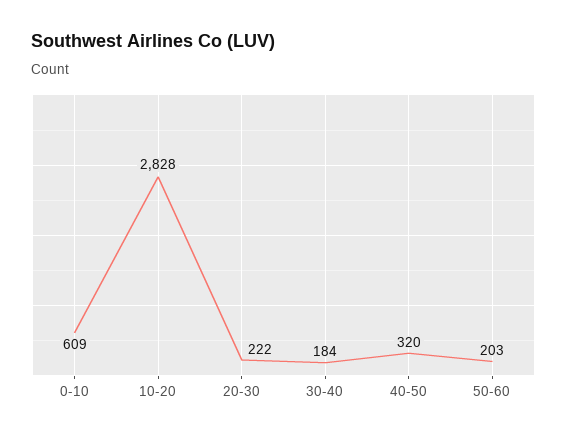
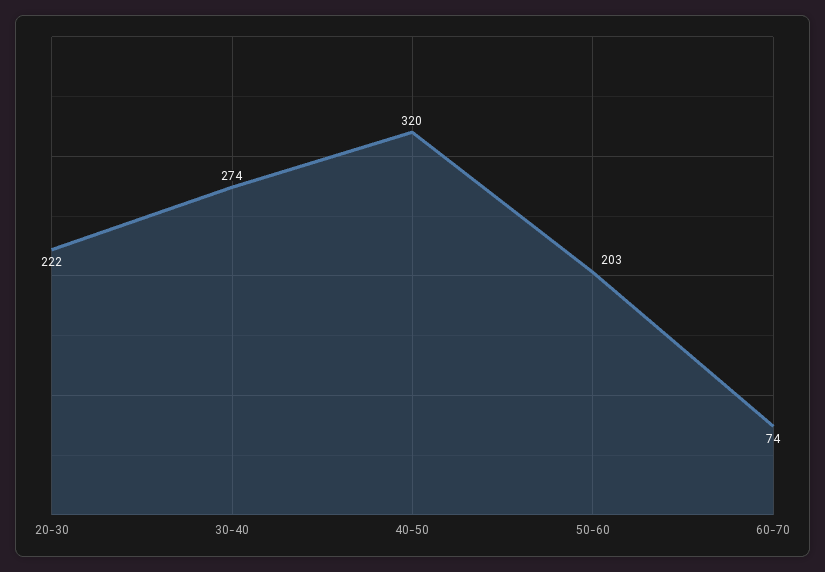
0-10: 609 -> none
10-20: 2828 -> none
30-40: 184 -> 274
60-70: none -> 74

